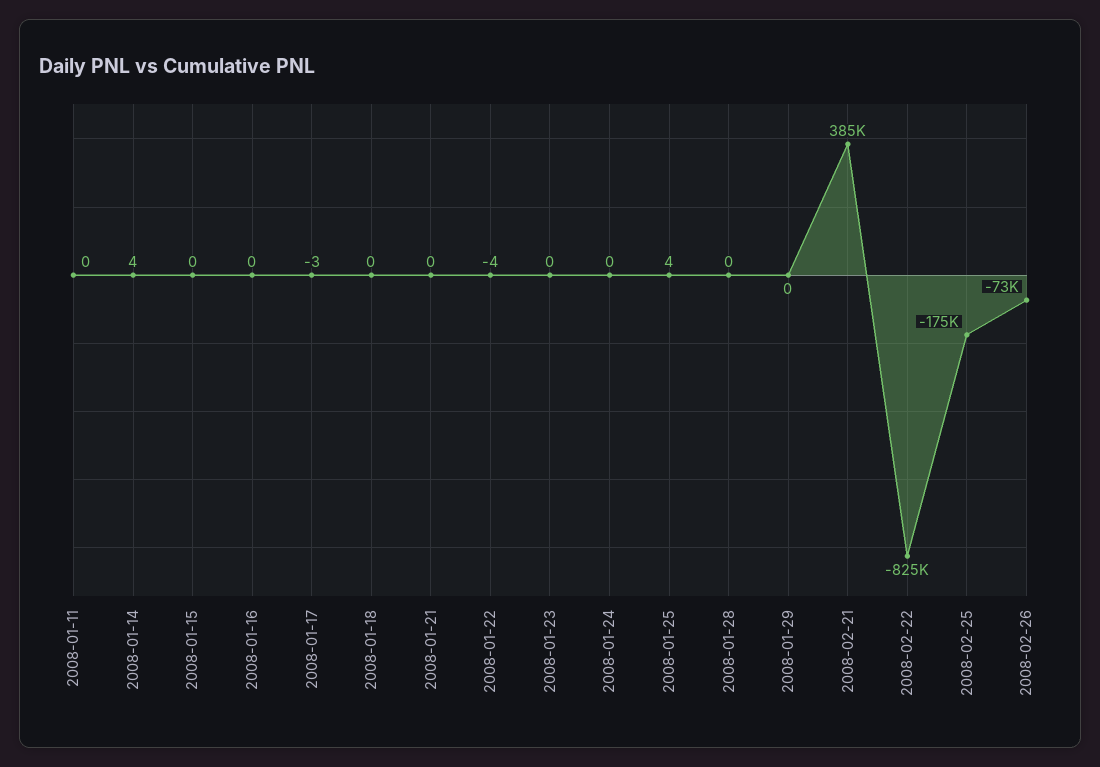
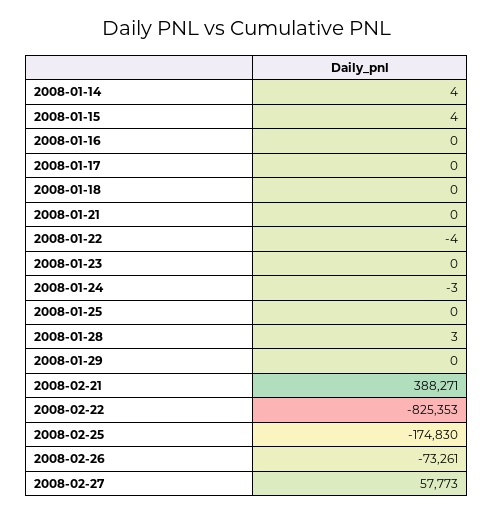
2008-01-11: 0 -> none
2008-01-15: 0 -> 4
2008-01-17: -3 -> 0
2008-01-24: 0 -> -3
2008-01-25: 4 -> 0
2008-01-28: 0 -> 3
2008-02-21: 385000 -> 388271
2008-02-27: none -> 57773

